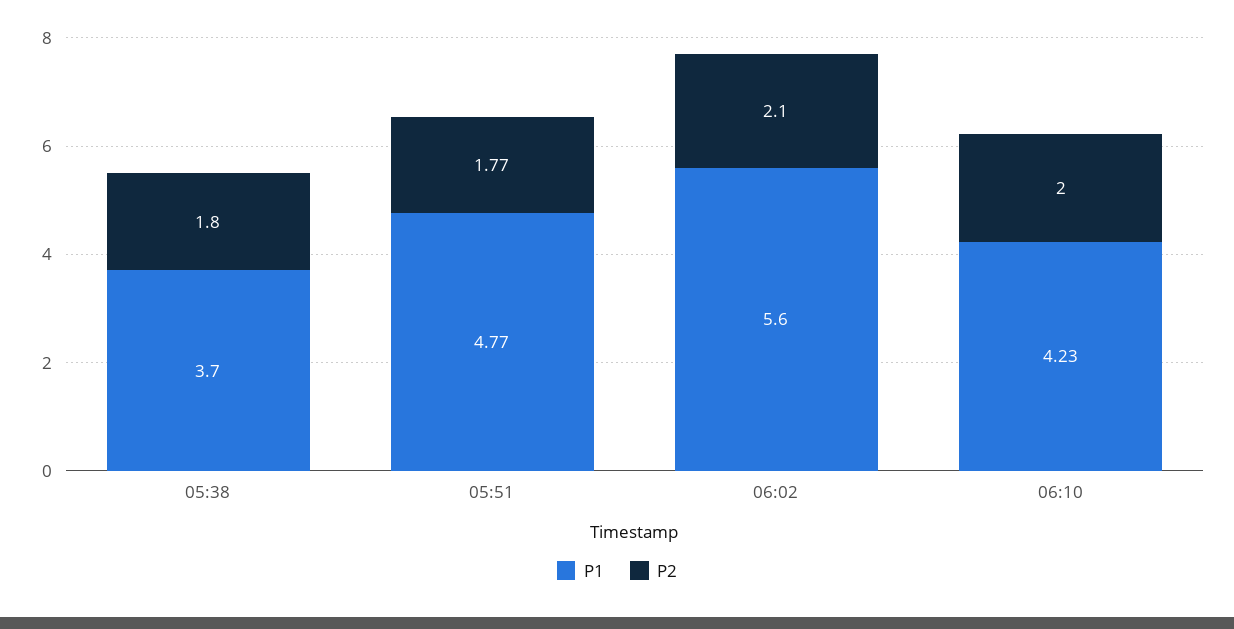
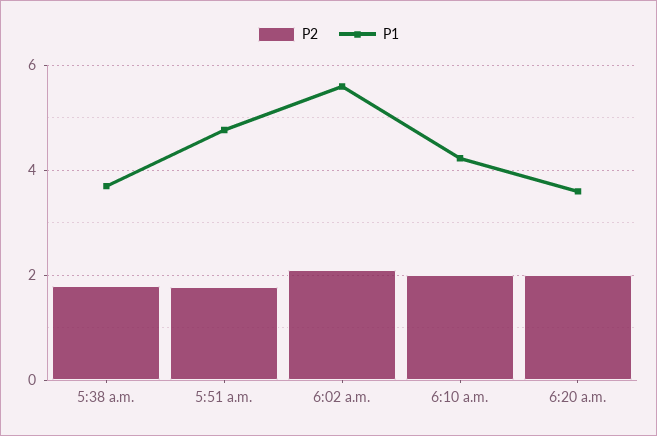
P2, 6:20 a.m.: none -> 2
P1, 6:20 a.m.: none -> 3.6

